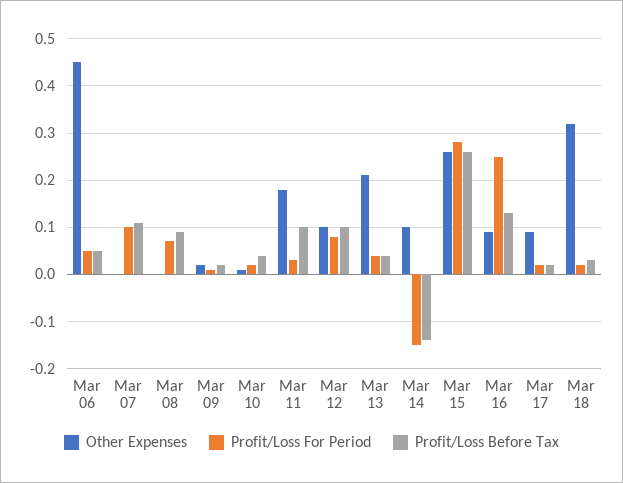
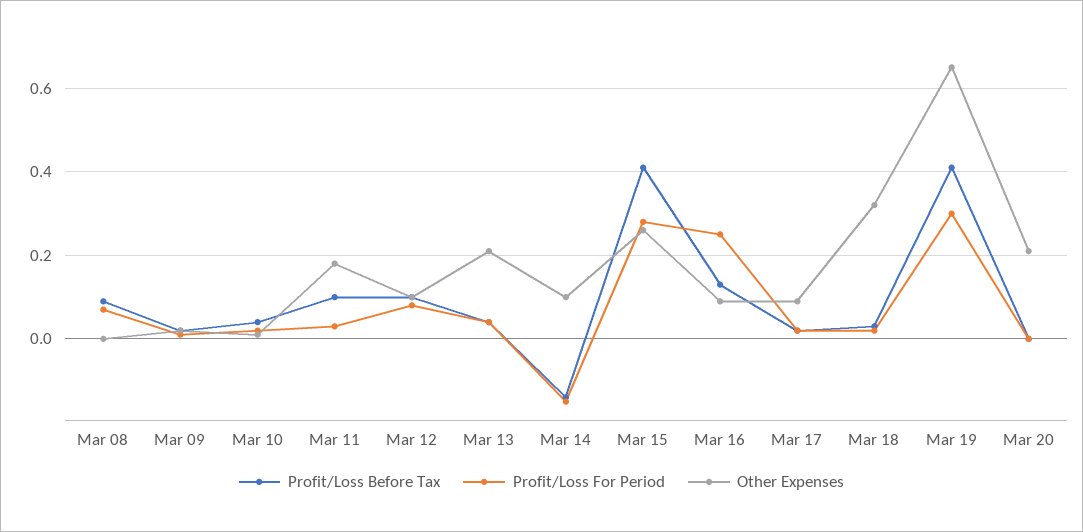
Other Expenses, Mar 06: 0.45 -> none
Profit/Loss For Period, Mar 06: 0.05 -> none
Profit/Loss Before Tax, Mar 06: 0.05 -> none
Other Expenses, Mar 07: 0 -> none
Profit/Loss For Period, Mar 07: 0.1 -> none
Profit/Loss Before Tax, Mar 07: 0.1 -> none
Profit/Loss Before Tax, Mar 15: 0.25 -> 0.4
Profit/Loss Before Tax, Mar 19: none -> 0.4
Profit/Loss For Period, Mar 19: none -> 0.3
Other Expenses, Mar 19: none -> 0.65
Profit/Loss Before Tax, Mar 20: none -> 0
Profit/Loss For Period, Mar 20: none -> 0
Other Expenses, Mar 20: none -> 0.2

